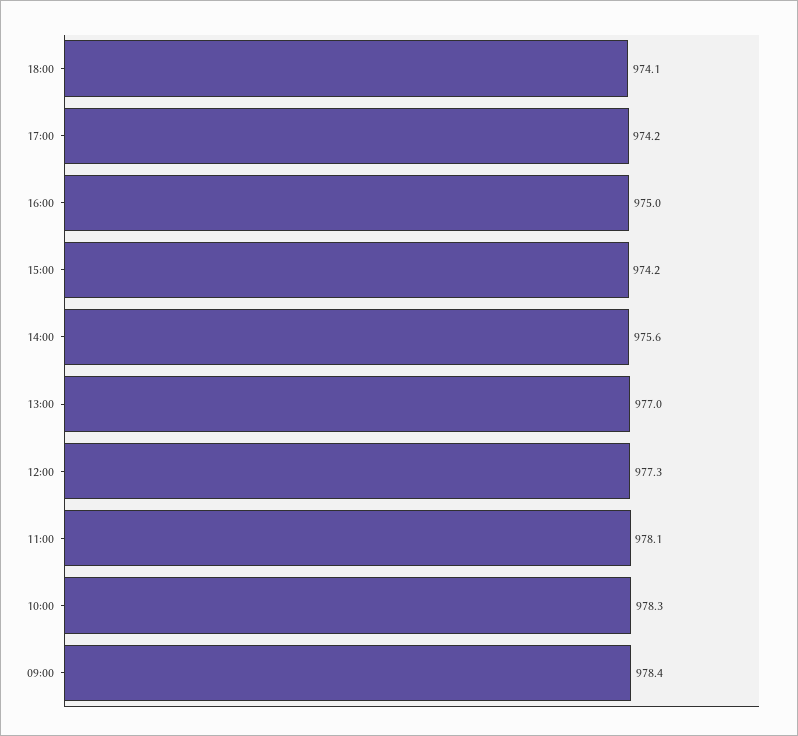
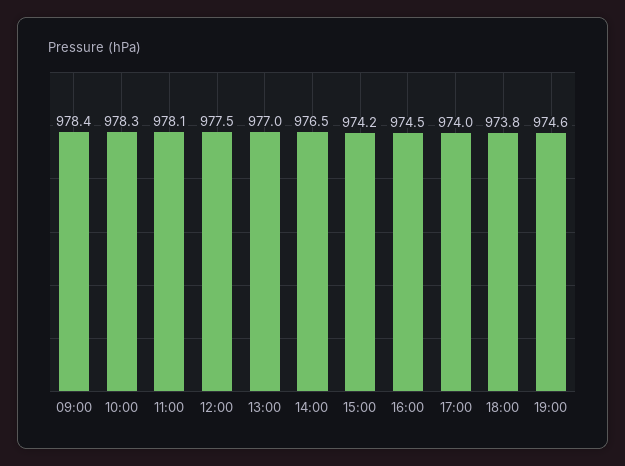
18:00: 974.1 -> 973.8
17:00: 974.2 -> 974
16:00: 975 -> 974.5
14:00: 975.6 -> 976.5
12:00: 977.3 -> 977.5
19:00: none -> 974.6

